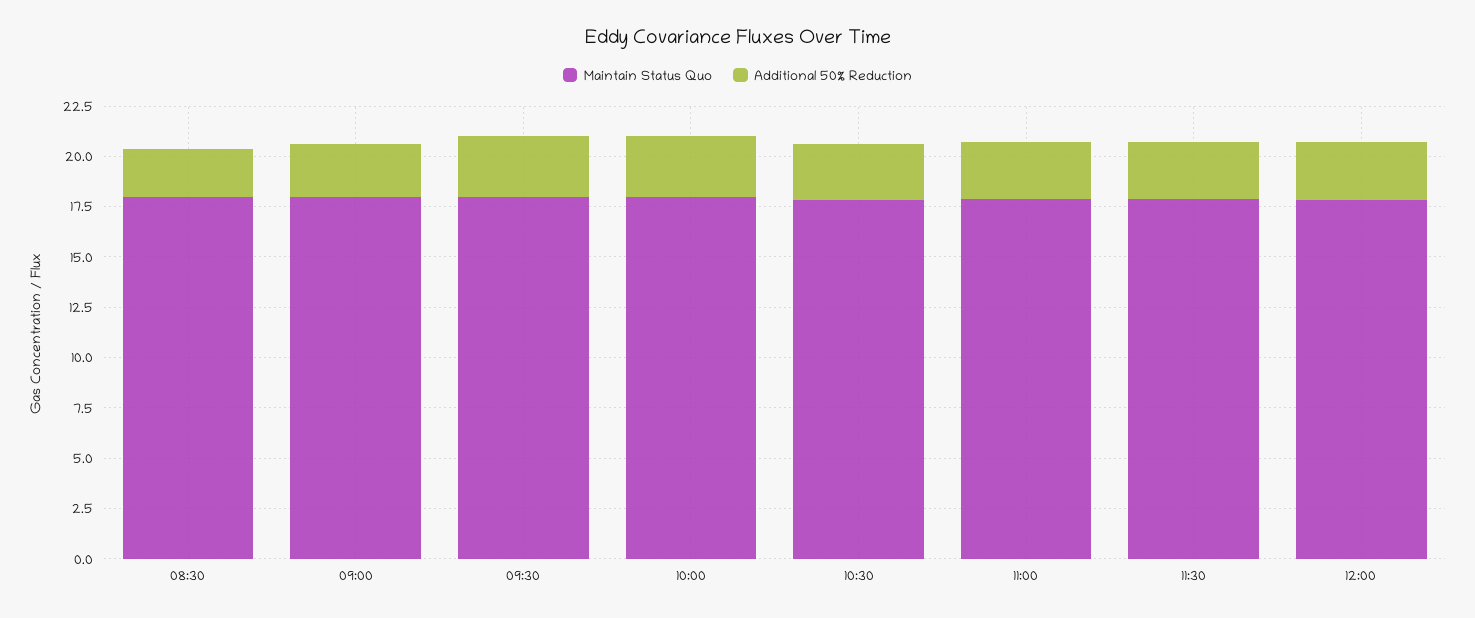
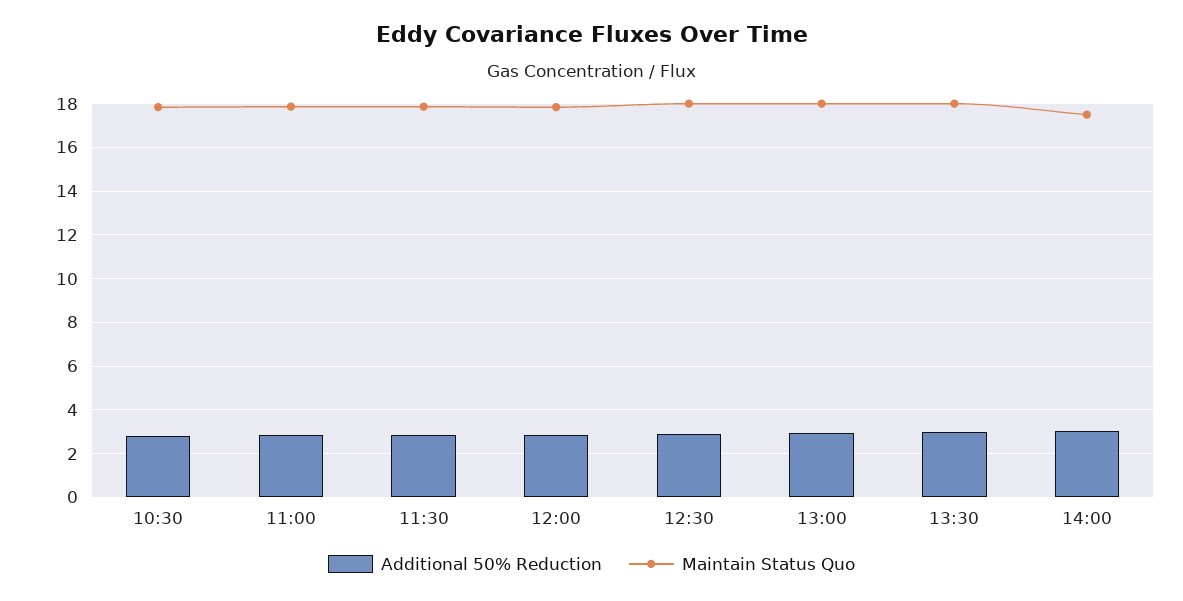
Maintain Status Quo, 08:30: 18 -> none
Additional 50% Reduction, 08:30: 2.5 -> none
Maintain Status Quo, 09:00: 18 -> none
Additional 50% Reduction, 09:00: 2.5 -> none
Maintain Status Quo, 09:30: 18 -> none
Additional 50% Reduction, 09:30: 3 -> none
Maintain Status Quo, 10:00: 18 -> none
Additional 50% Reduction, 10:00: 3 -> none
Additional 50% Reduction, 12:30: none -> 3
Maintain Status Quo, 12:30: none -> 18
Additional 50% Reduction, 13:00: none -> 3
Maintain Status Quo, 13:00: none -> 18
Additional 50% Reduction, 13:30: none -> 3
Maintain Status Quo, 13:30: none -> 18
Additional 50% Reduction, 14:00: none -> 3
Maintain Status Quo, 14:00: none -> 17.5

